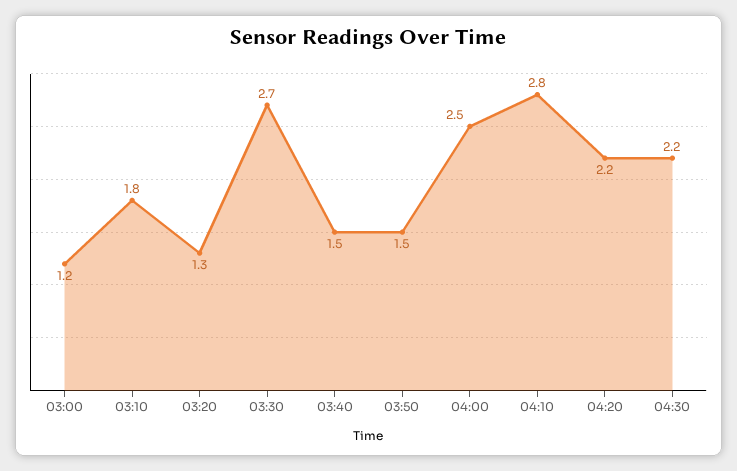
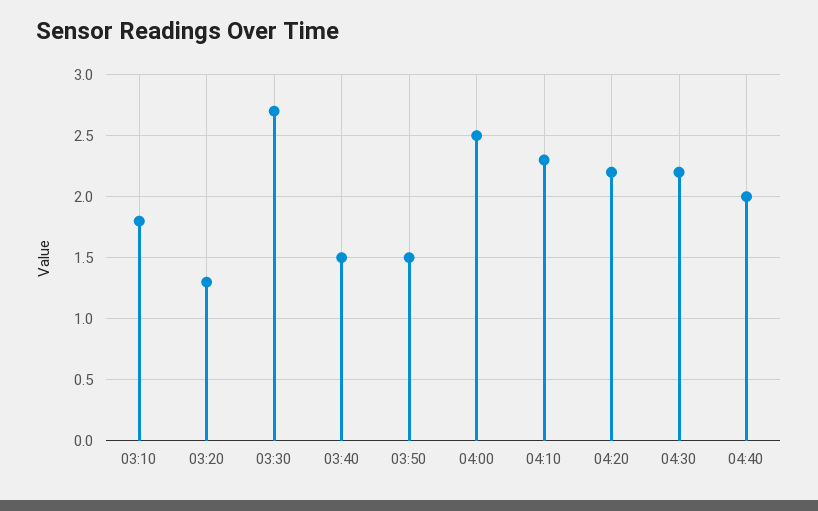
03:00: 1.2 -> none
04:10: 2.8 -> 2.3
04:40: none -> 2

